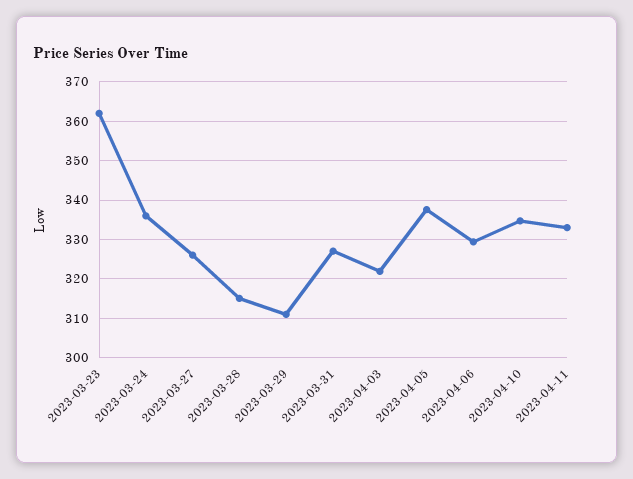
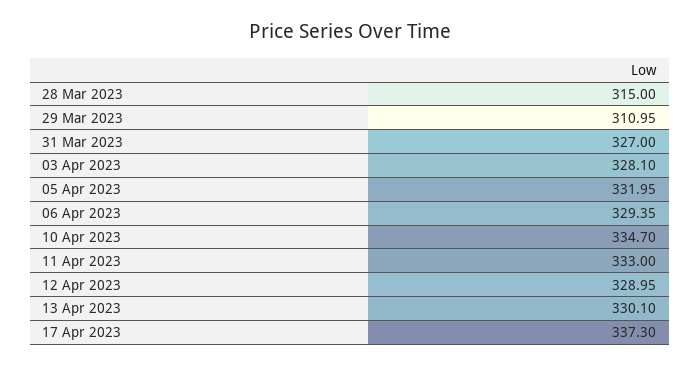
2023-03-23: 362 -> none
2023-03-24: 336 -> none
2023-03-27: 326 -> none
2023-04-03: 322 -> 328.1
2023-04-05: 338 -> 331.95
12 Apr 2023: none -> 328.95
13 Apr 2023: none -> 330.1
17 Apr 2023: none -> 337.3

